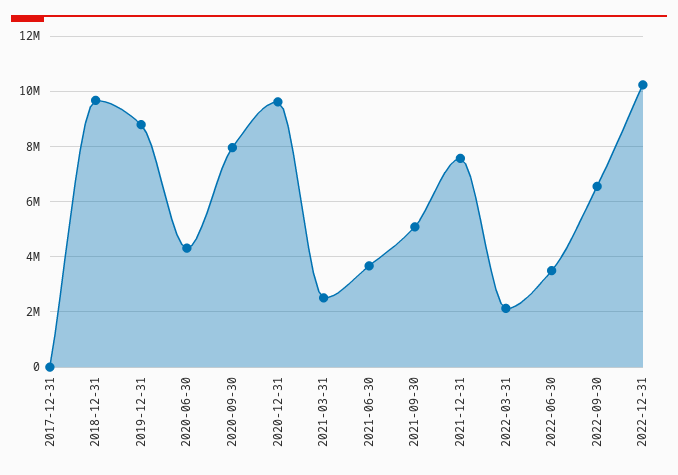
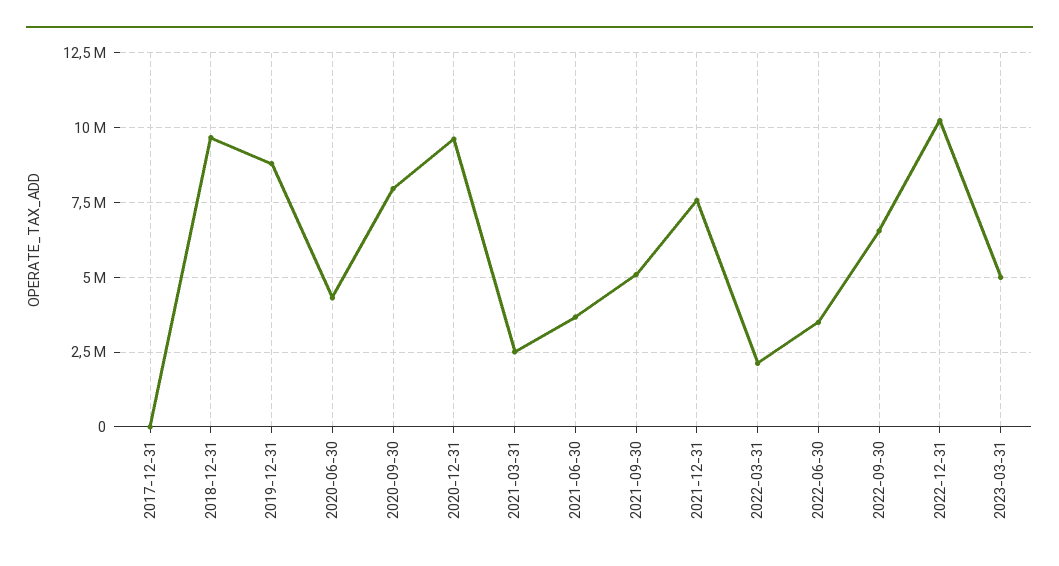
2023-03-31: none -> 5000000

